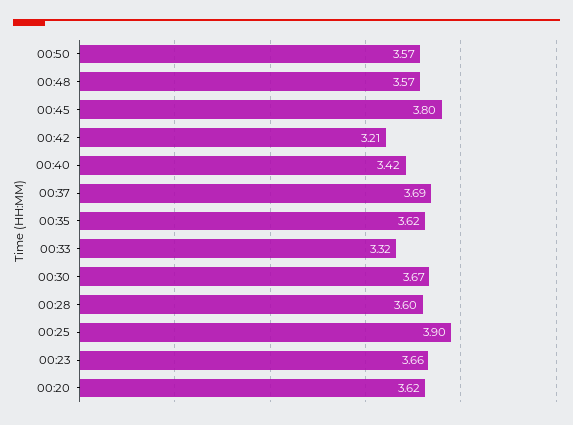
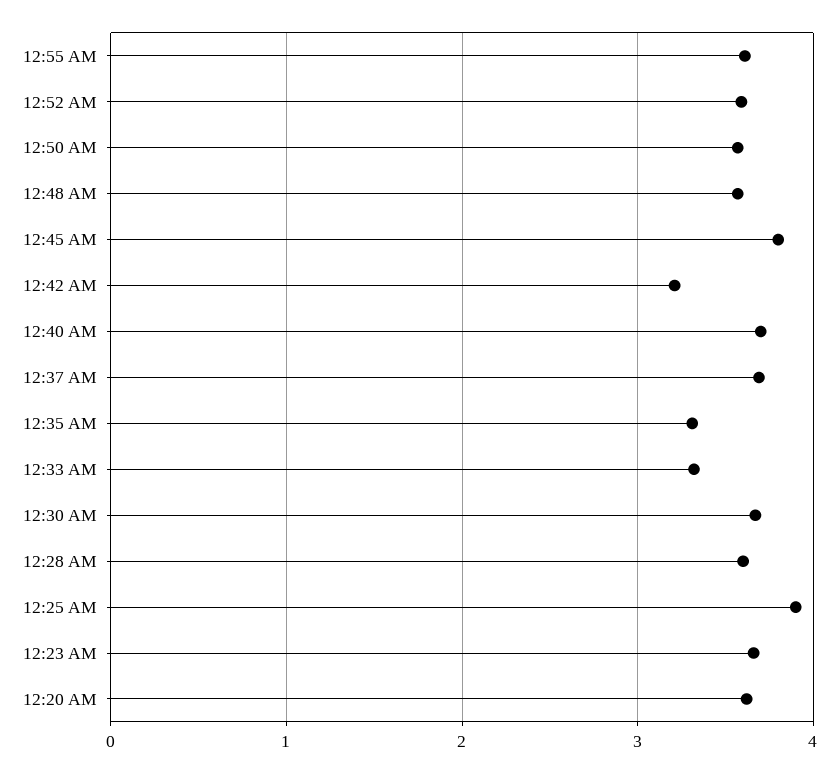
00:40: 3.42 -> 3.7
00:35: 3.62 -> 3.3
12:55 AM: none -> 3.6
12:52 AM: none -> 3.6

